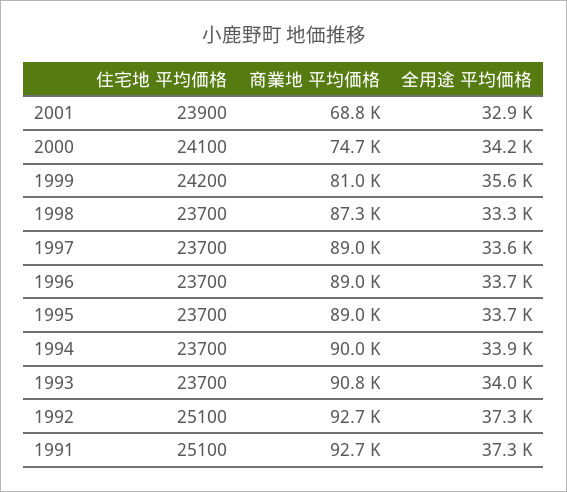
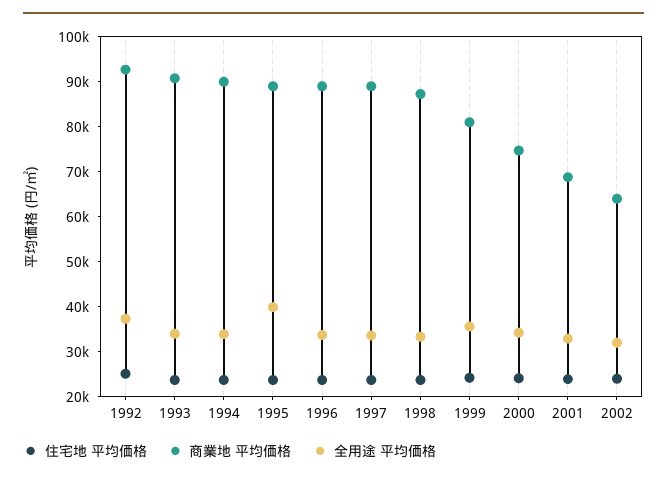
全用途 平均価格, 1995: 33700 -> 40000
住宅地 平均価格, 1991: 25100 -> none
商業地 平均価格, 1991: 92700 -> none
全用途 平均価格, 1991: 37300 -> none
住宅地 平均価格, 2002: none -> 24000
商業地 平均価格, 2002: none -> 64000
全用途 平均価格, 2002: none -> 32000

